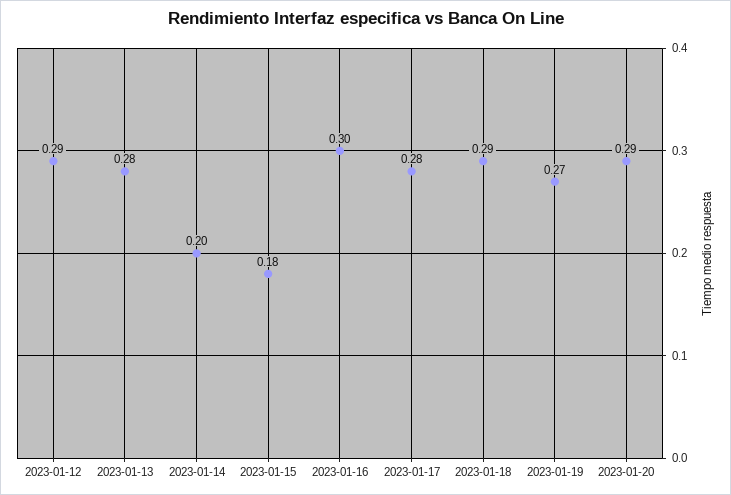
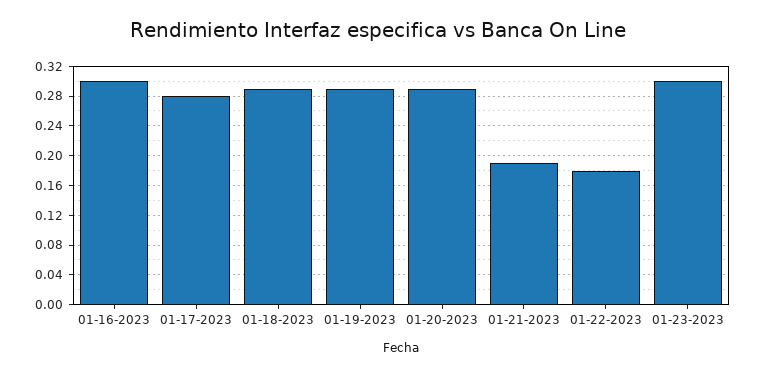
2023-01-12: 0.29 -> none
2023-01-13: 0.28 -> none
2023-01-14: 0.2 -> none
2023-01-15: 0.18 -> none
2023-01-19: 0.27 -> 0.29
01-21-2023: none -> 0.19
01-22-2023: none -> 0.18
01-23-2023: none -> 0.3

